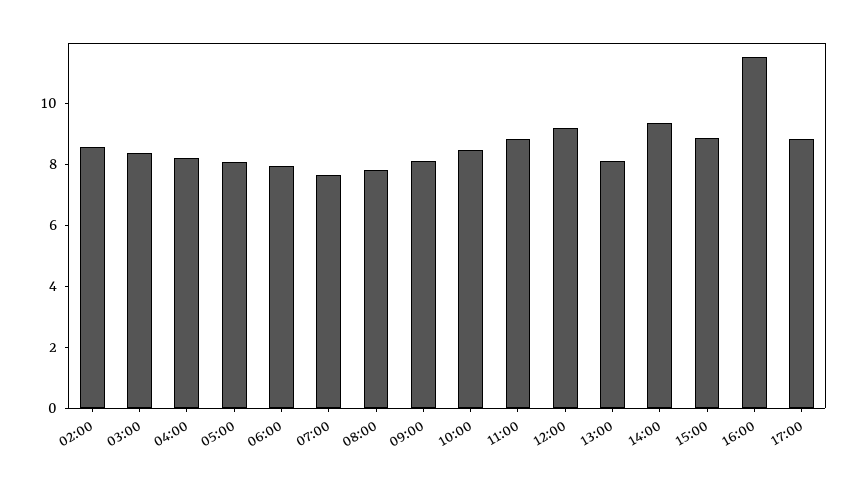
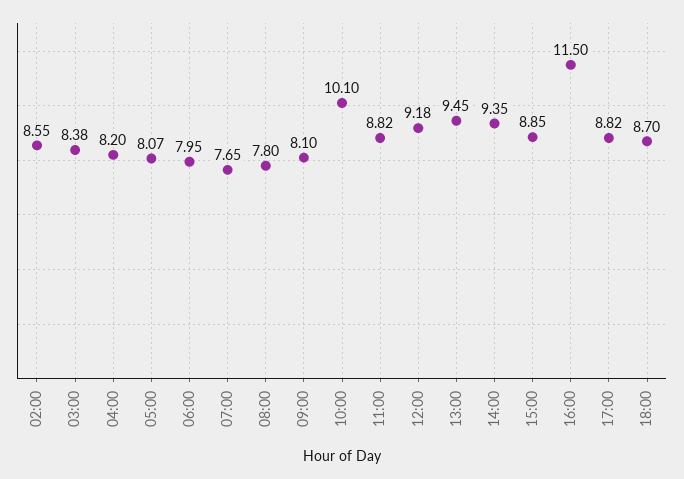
10:00: 8.5 -> 10.1
13:00: 8 -> 9.45
18:00: none -> 8.7

